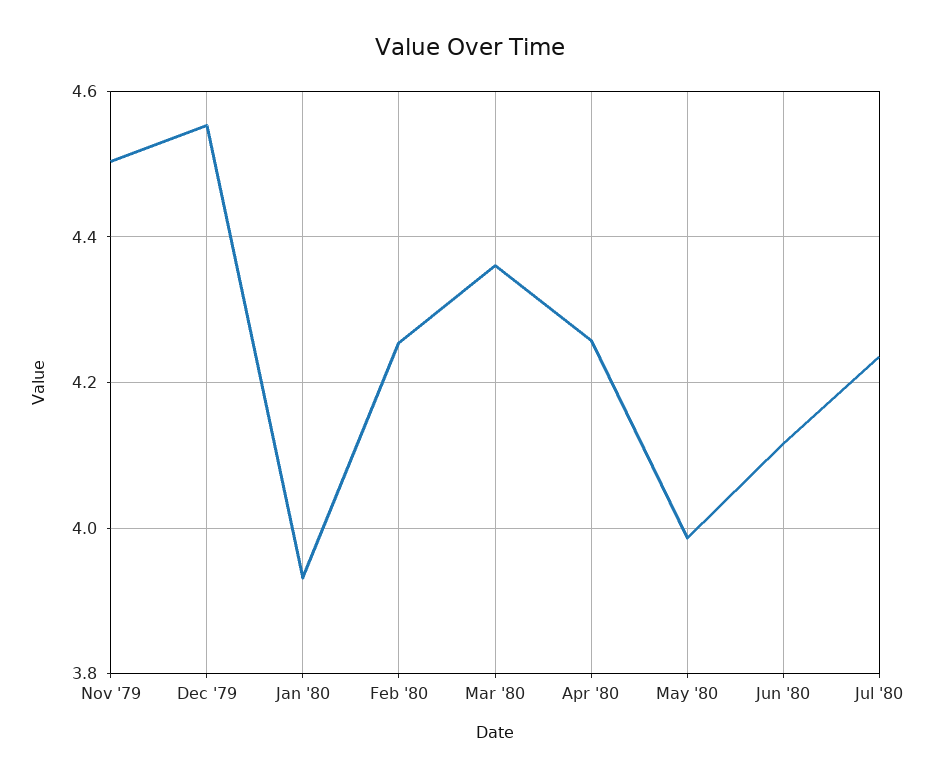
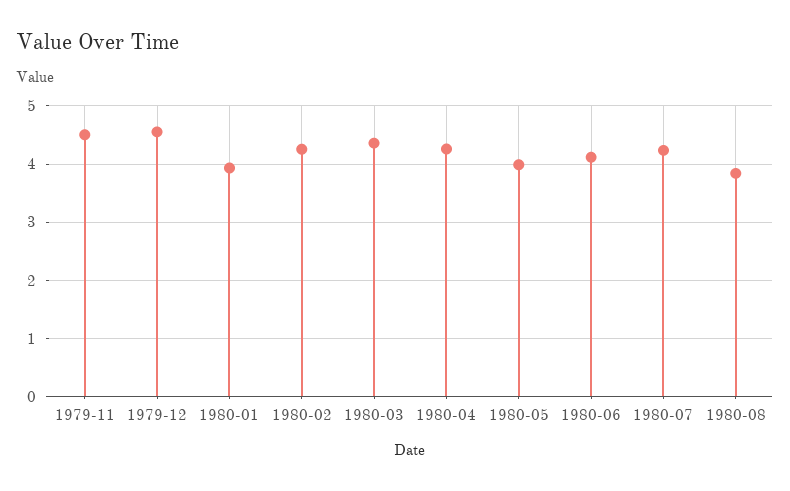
1980-08: none -> 3.8

